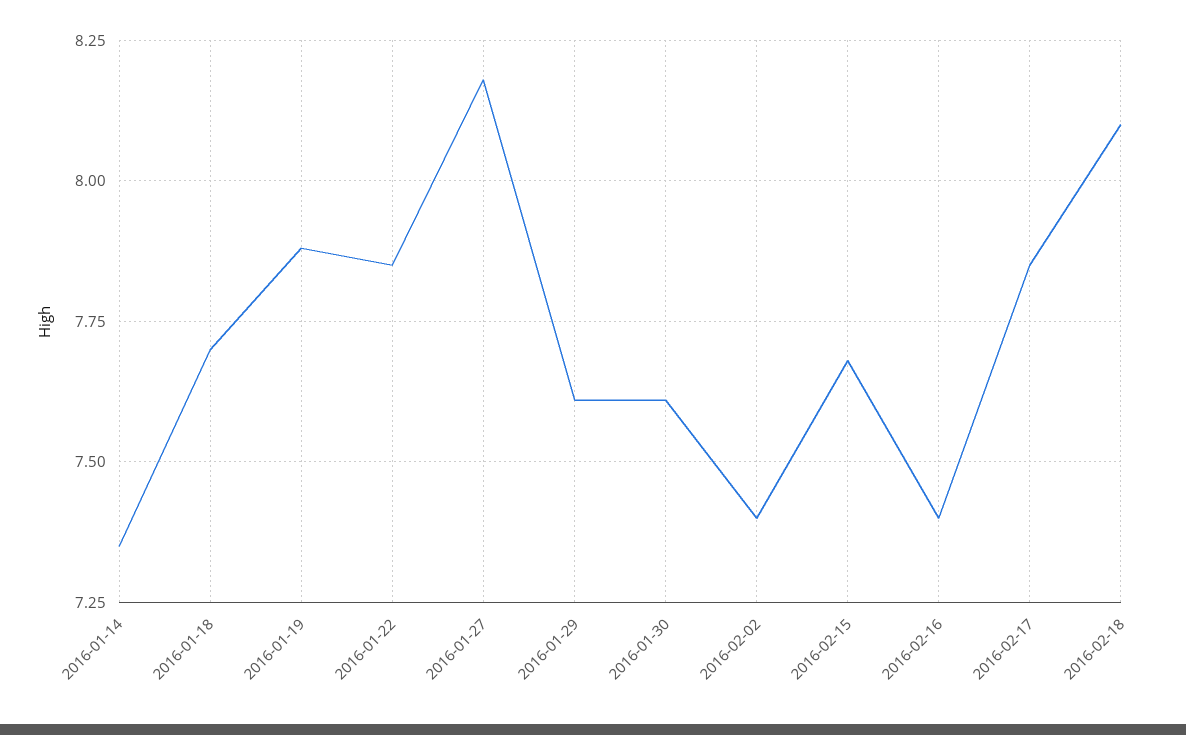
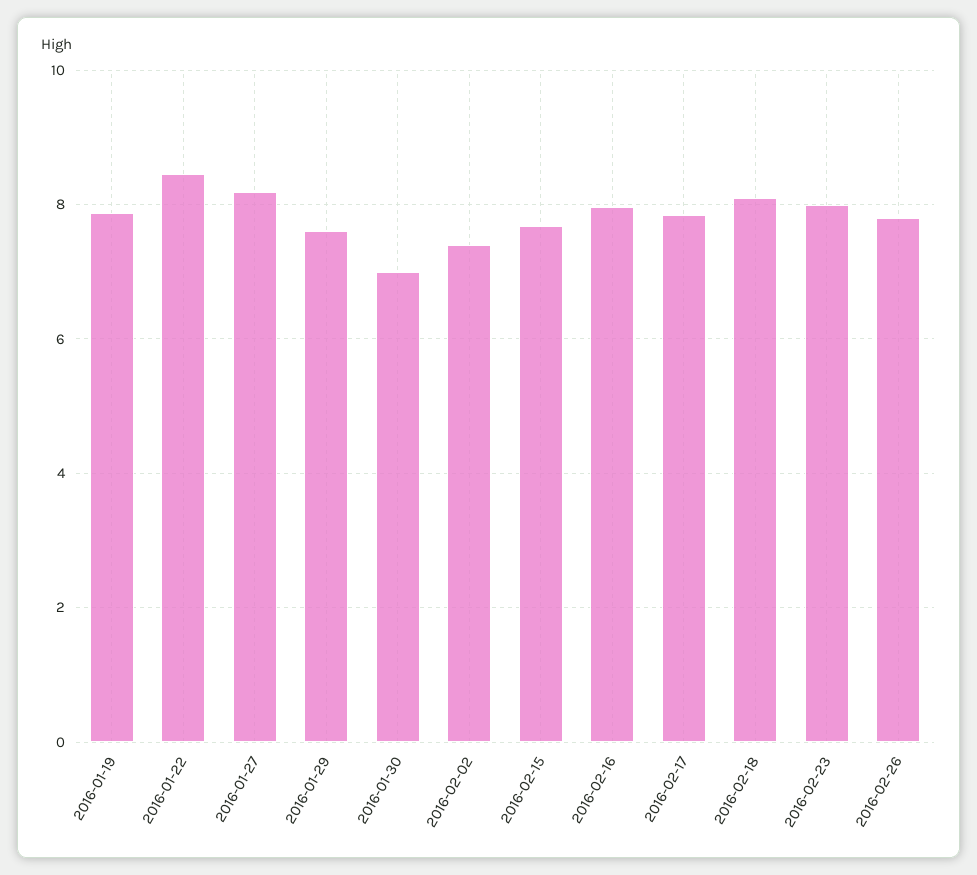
2016-01-14: 7.35 -> none
2016-01-18: 7.7 -> none
2016-01-22: 7.85 -> 8.4
2016-01-30: 7.6 -> 7
2016-02-16: 7.4 -> 8
2016-02-23: none -> 8
2016-02-26: none -> 7.8

